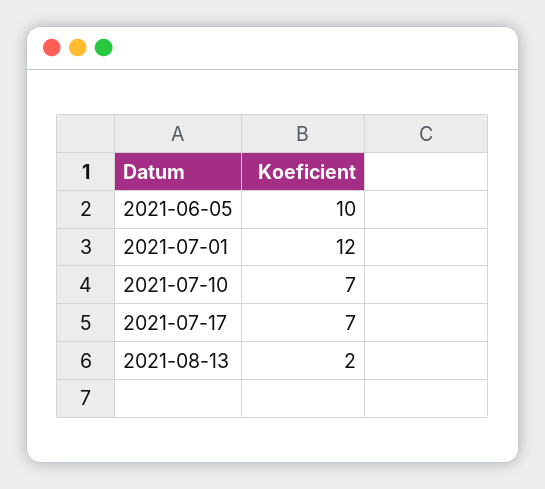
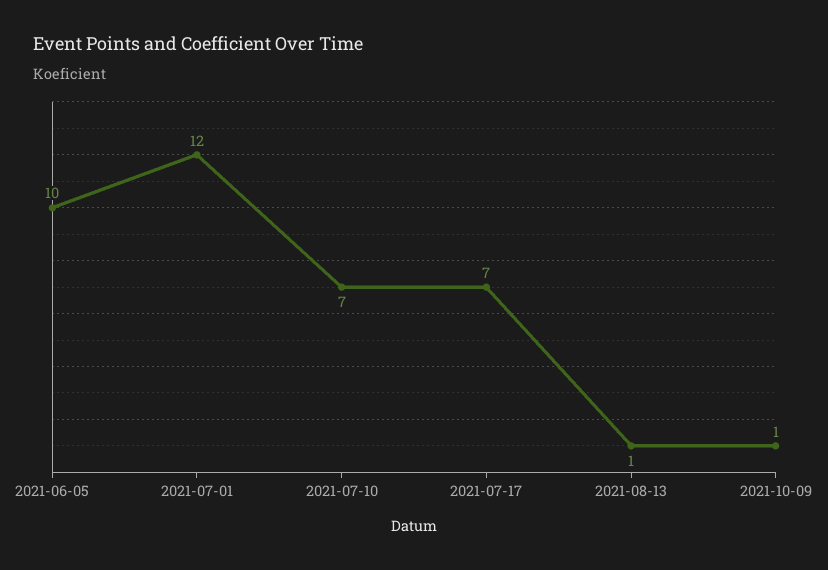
2021-08-13: 2 -> 1
2021-10-09: none -> 1

